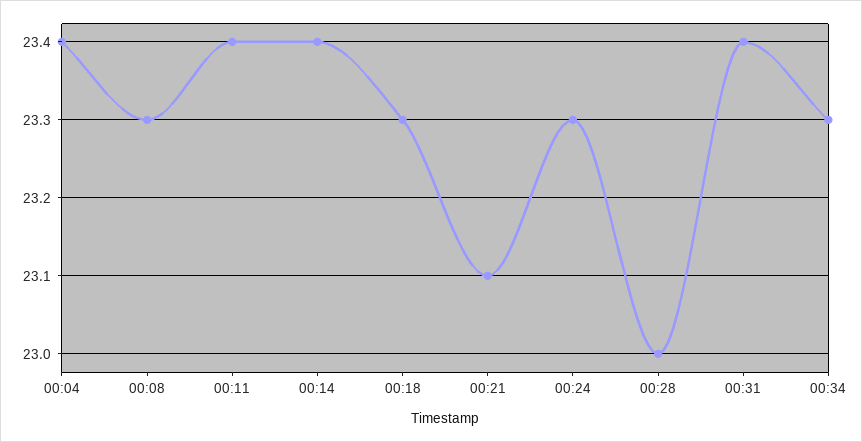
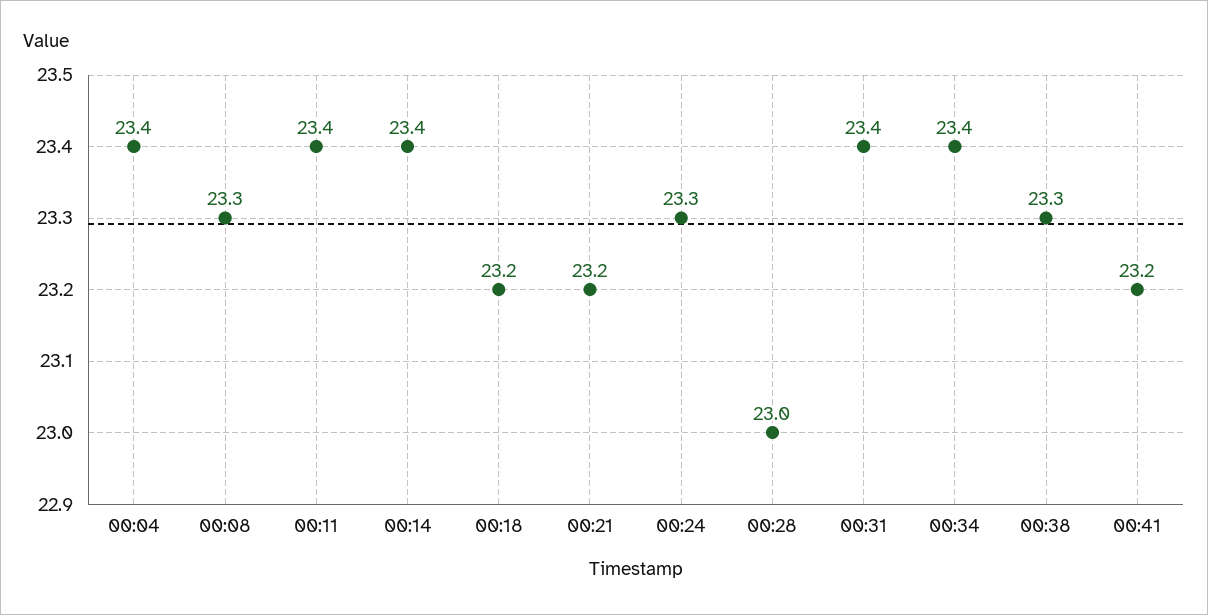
00:18: 23.3 -> 23.2
00:21: 23.1 -> 23.2
00:34: 23.3 -> 23.4
00:38: none -> 23.3
00:41: none -> 23.2

